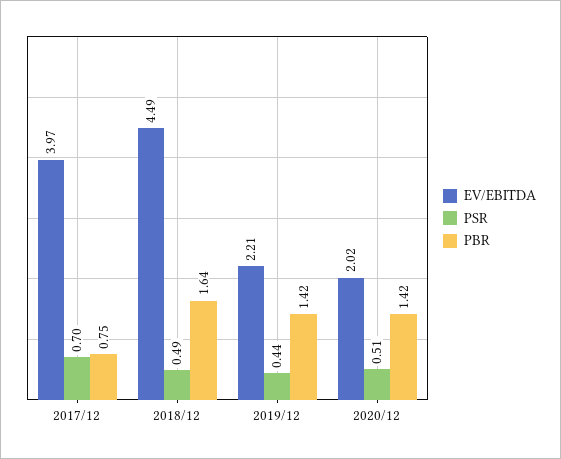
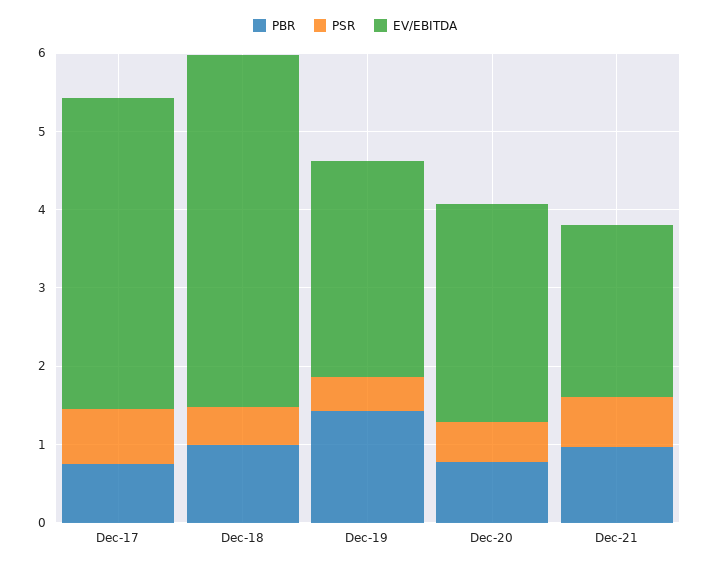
PBR, 2018/12: 1.64 -> 1
EV/EBITDA, 2019/12: 2.21 -> 2.8
EV/EBITDA, 2020/12: 2.02 -> 2.8
PBR, 2020/12: 1.42 -> 0.8
PBR, Dec-21: none -> 1
PSR, Dec-21: none -> 0.6
EV/EBITDA, Dec-21: none -> 2.2

